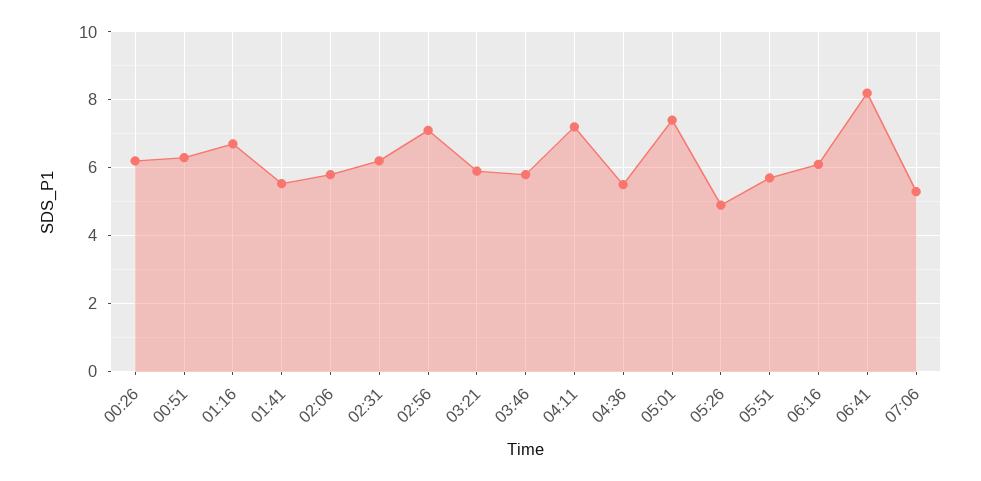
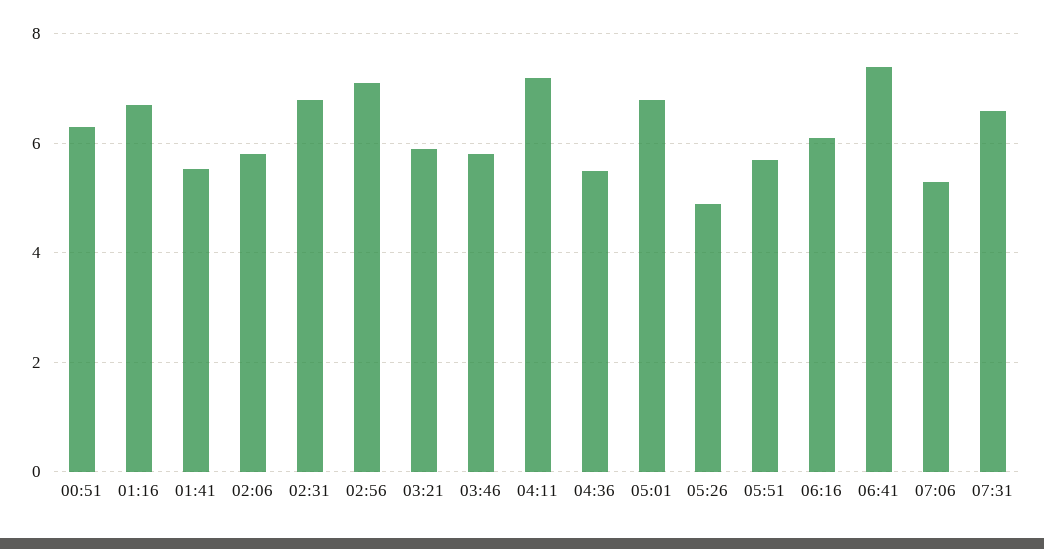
00:26: 6.2 -> none
02:31: 6.2 -> 6.8
05:01: 7.4 -> 6.8
06:41: 8.2 -> 7.4
07:31: none -> 6.6

